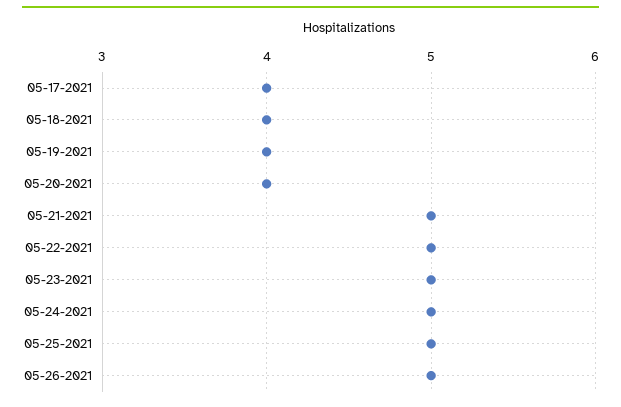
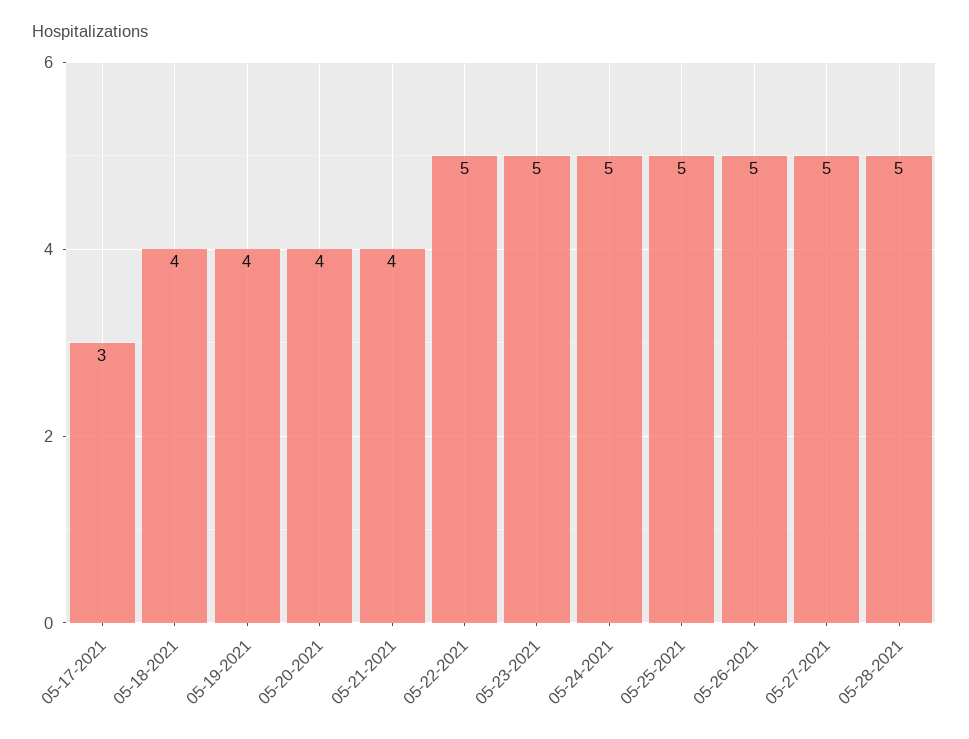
05-17-2021: 4 -> 3
05-21-2021: 5 -> 4
05-27-2021: none -> 5
05-28-2021: none -> 5

